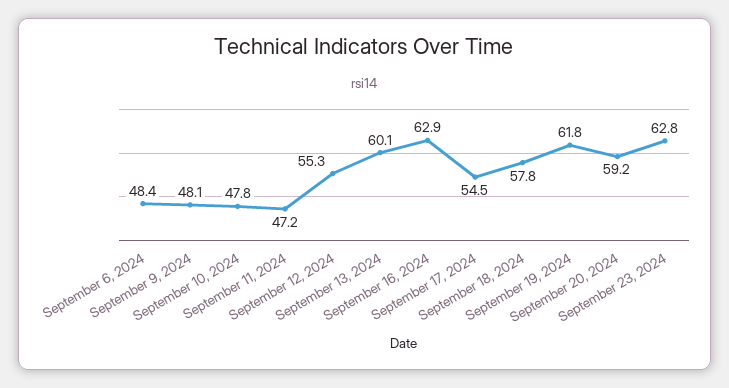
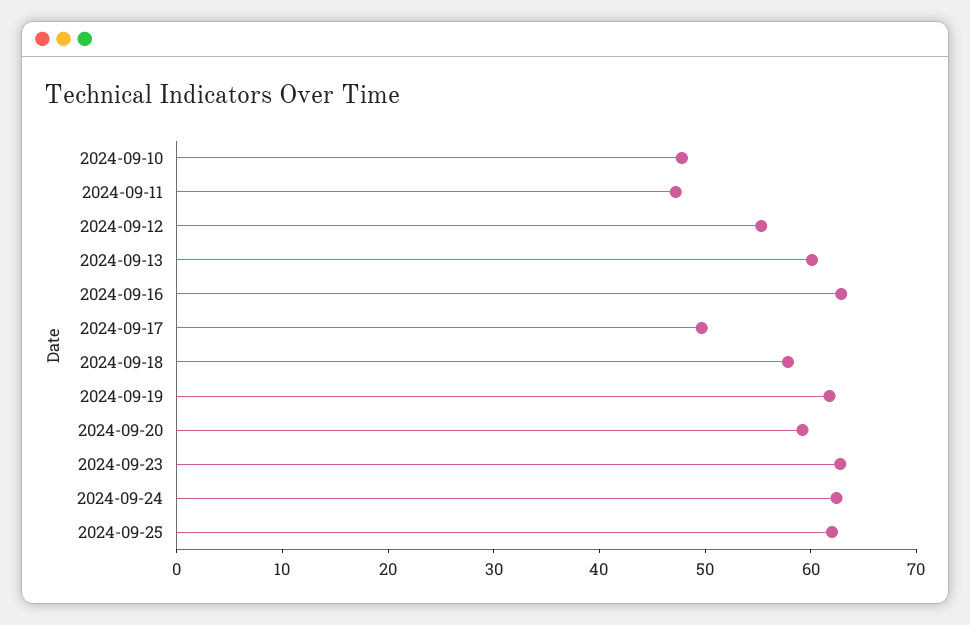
September 6, 2024: 48.4 -> none
September 9, 2024: 48.1 -> none
September 17, 2024: 54.5 -> 50
2024-09-24: none -> 62
2024-09-25: none -> 62

